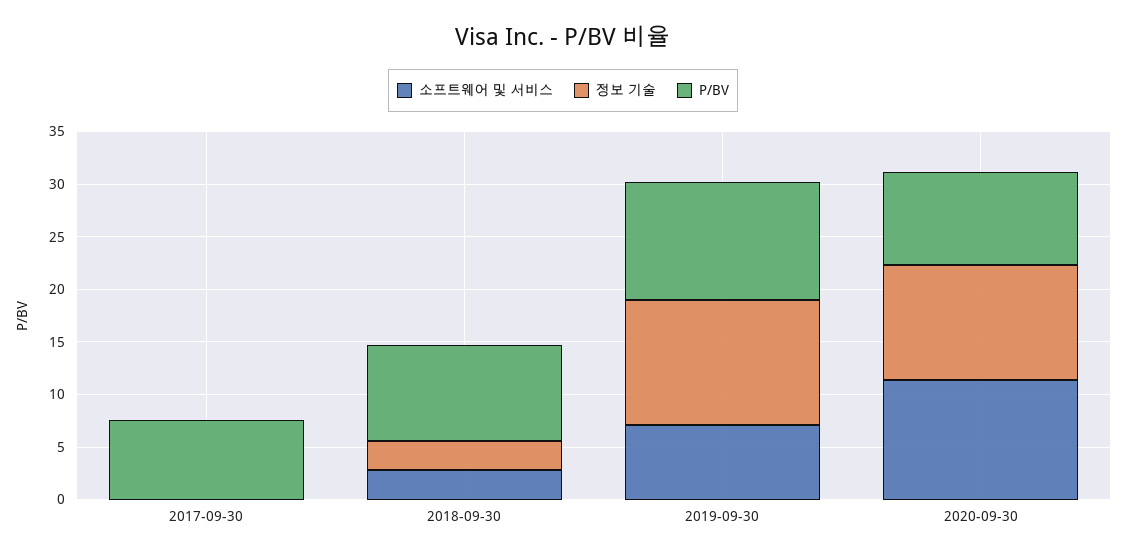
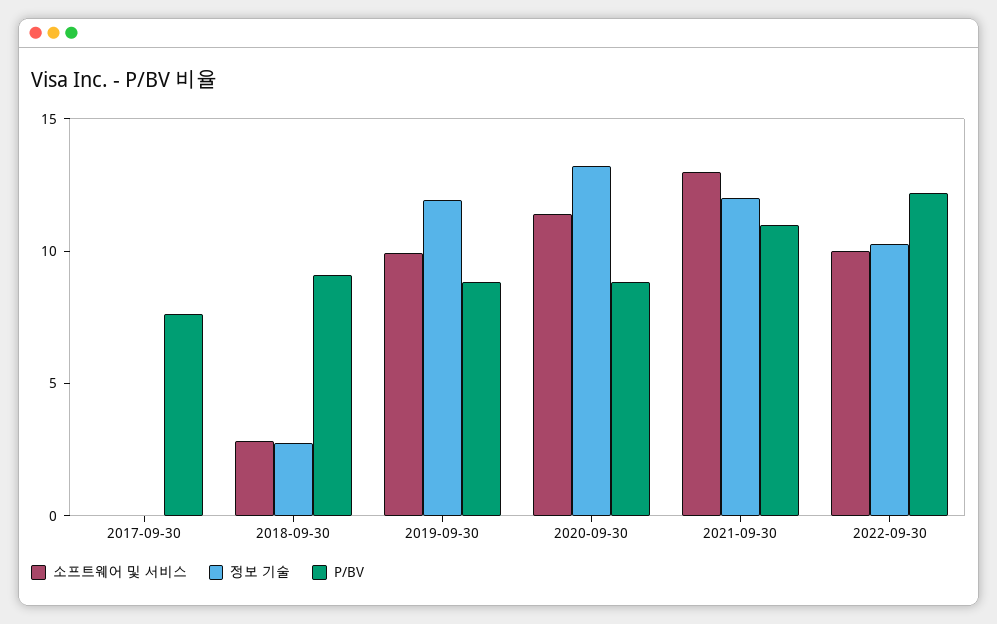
소프트웨어 및 서비스, 2019-09-30: 7 -> 10
P/BV, 2019-09-30: 11 -> 9
정보 기술, 2020-09-30: 11 -> 13
소프트웨어 및 서비스, 2021-09-30: none -> 13
정보 기술, 2021-09-30: none -> 12
P/BV, 2021-09-30: none -> 11
소프트웨어 및 서비스, 2022-09-30: none -> 10
정보 기술, 2022-09-30: none -> 10
P/BV, 2022-09-30: none -> 12

